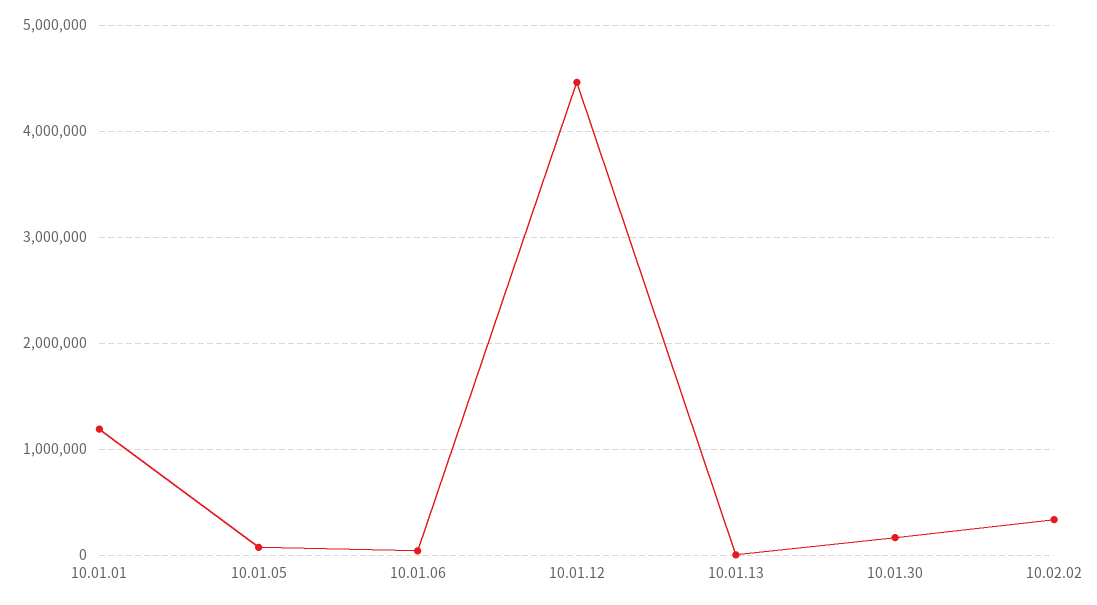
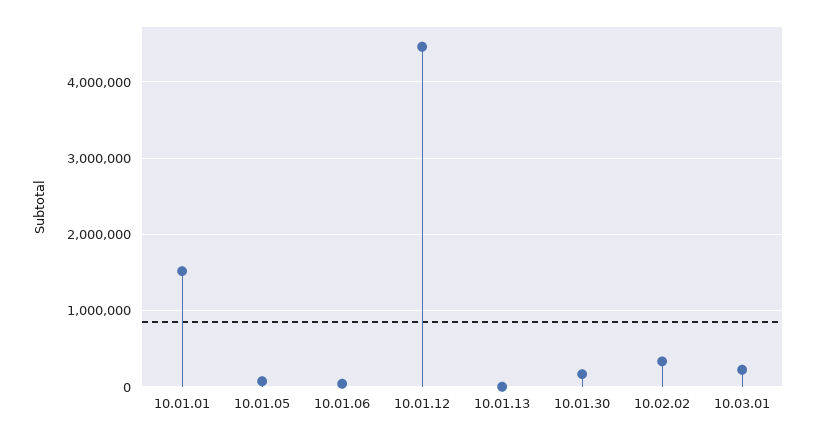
10.01.01: 1200000 -> 1500000
10.03.01: none -> 200000

